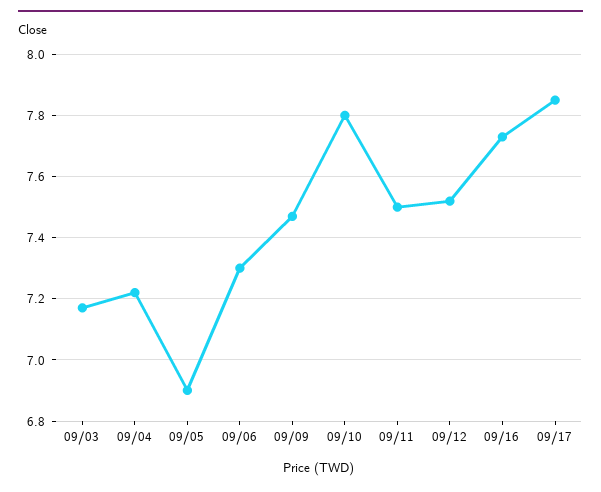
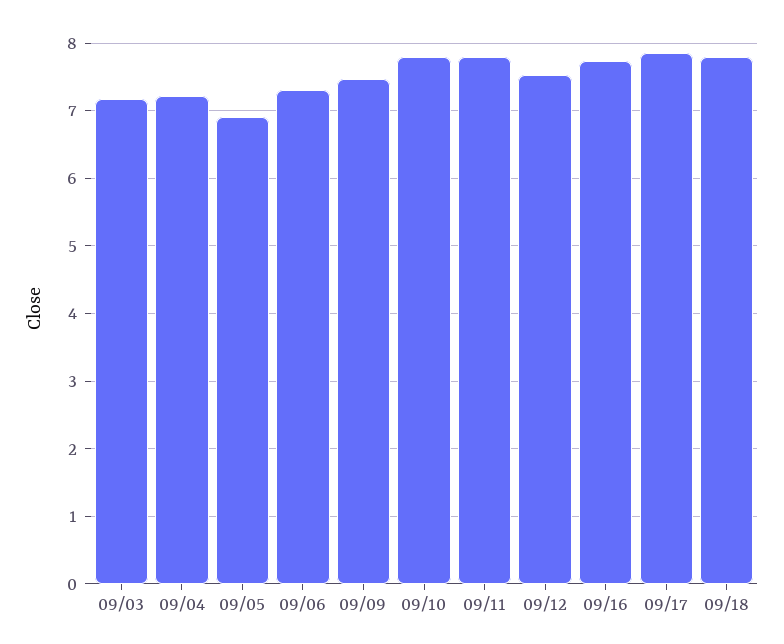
09/11: 7.5 -> 7.8
09/18: none -> 7.8

